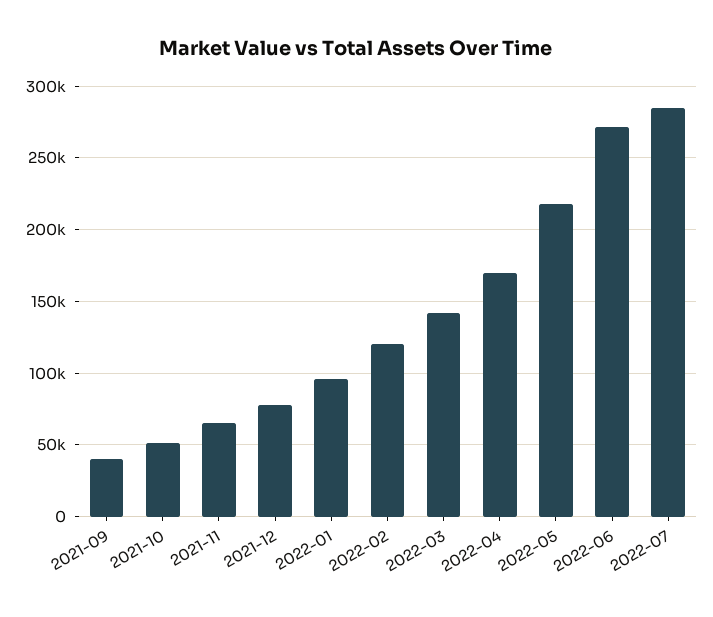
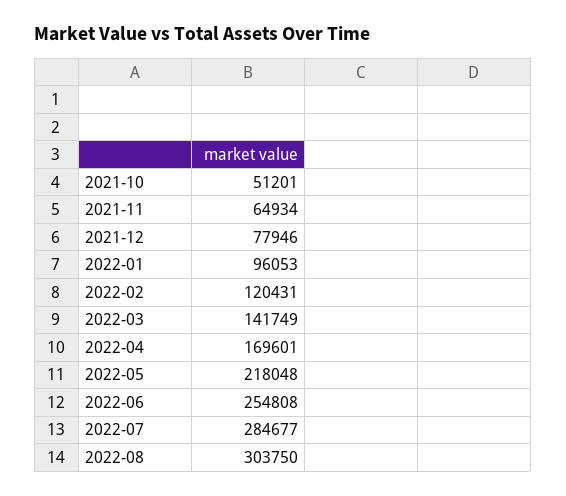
2021-09: 40000 -> none
2022-06: 270000 -> 254808
2022-08: none -> 303750

